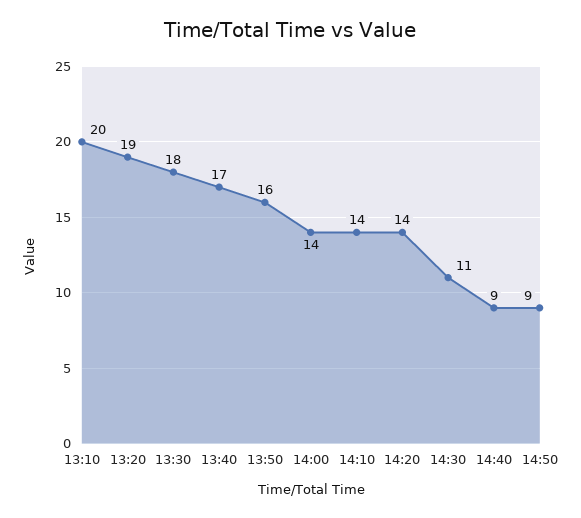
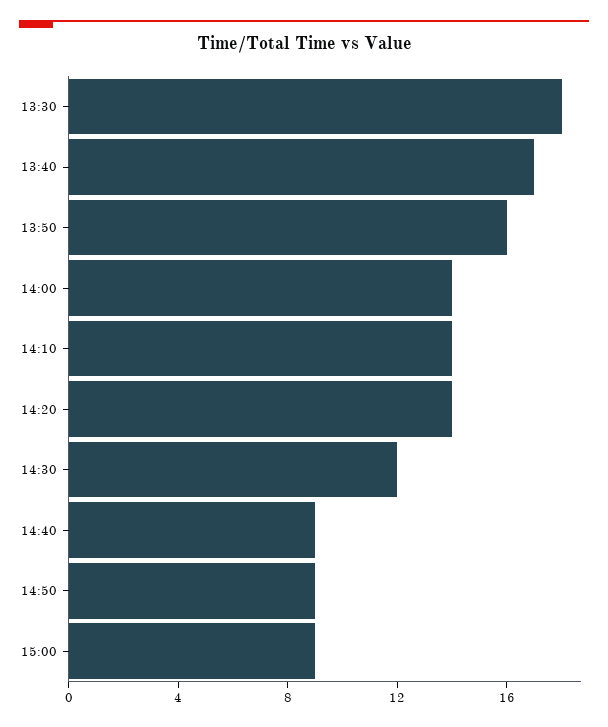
13:10: 20 -> none
13:20: 19 -> none
14:30: 11 -> 12
15:00: none -> 9

